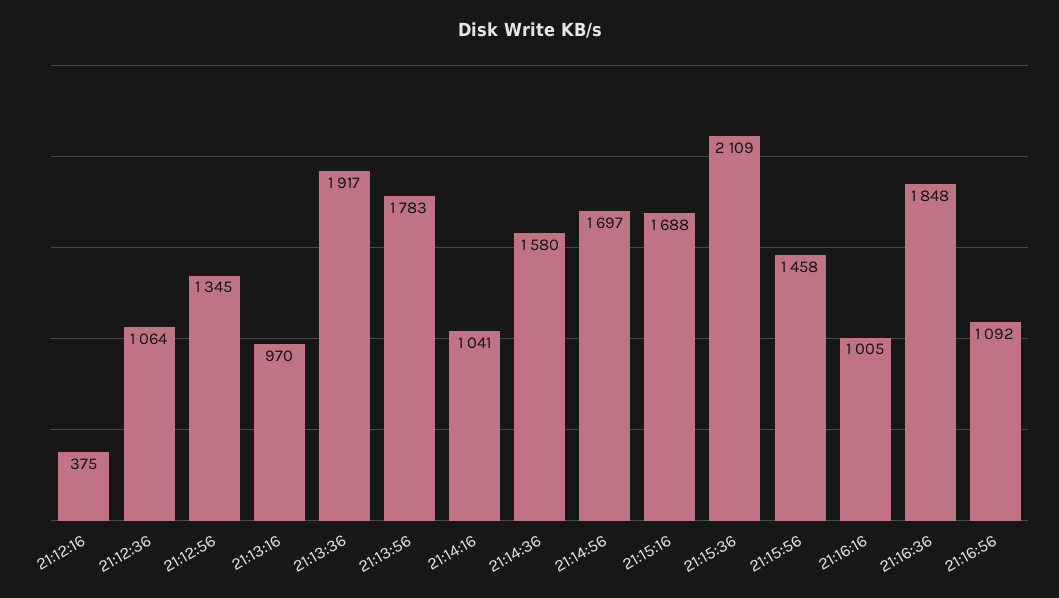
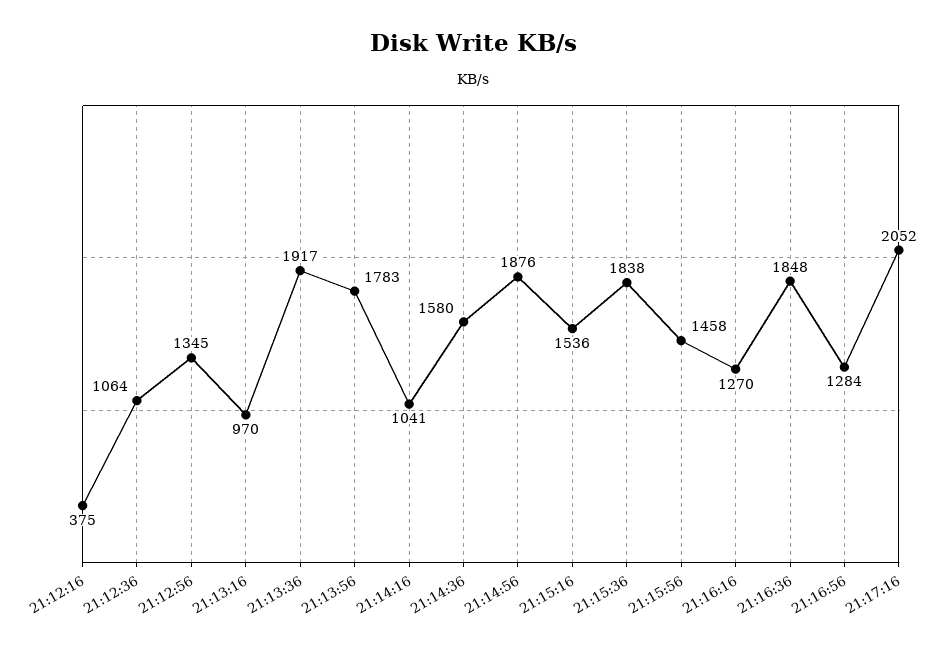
21:14:56: 1697 -> 1876
21:15:16: 1688 -> 1536
21:15:36: 2109 -> 1838
21:16:16: 1005 -> 1270
21:16:56: 1092 -> 1284
21:17:16: none -> 2052

